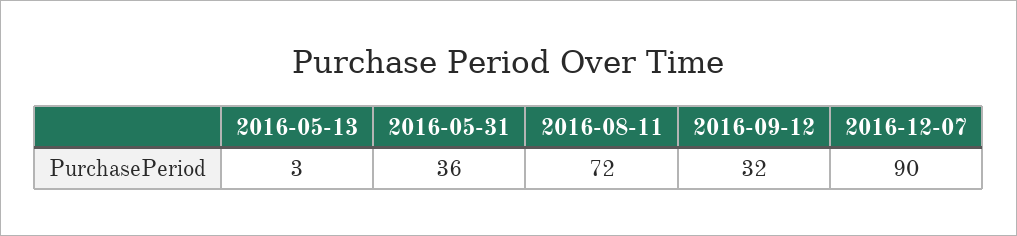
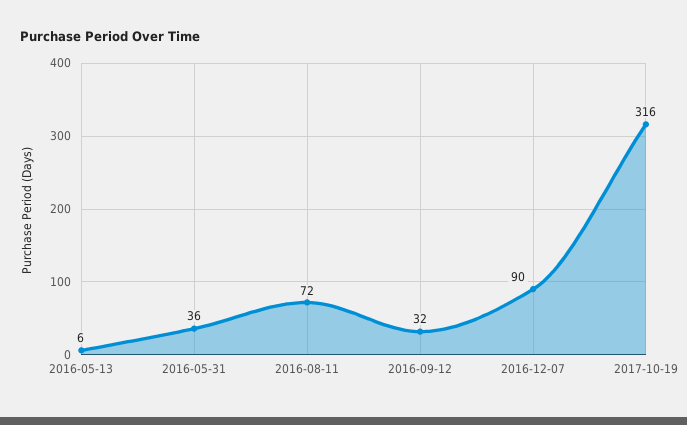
2016-05-13: 3 -> 6
2017-10-19: none -> 316

